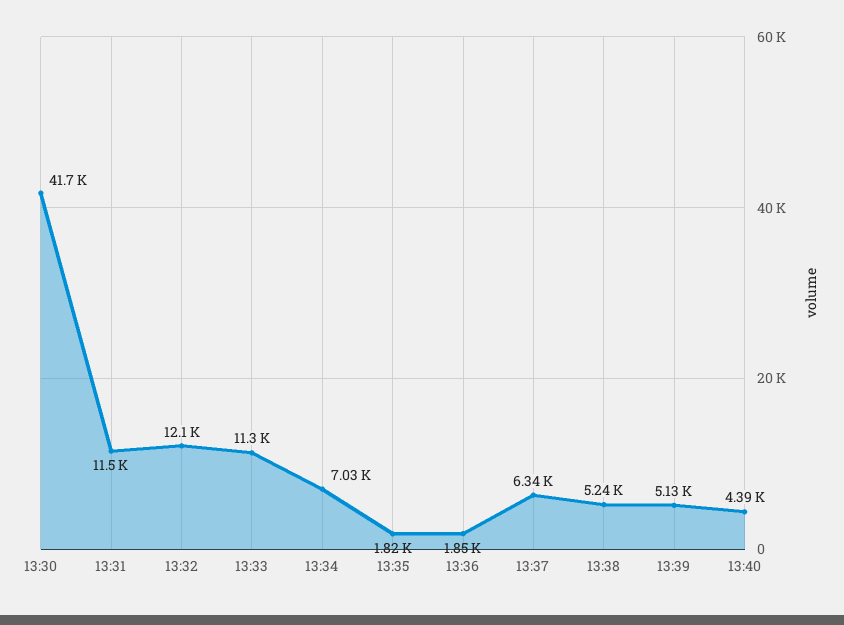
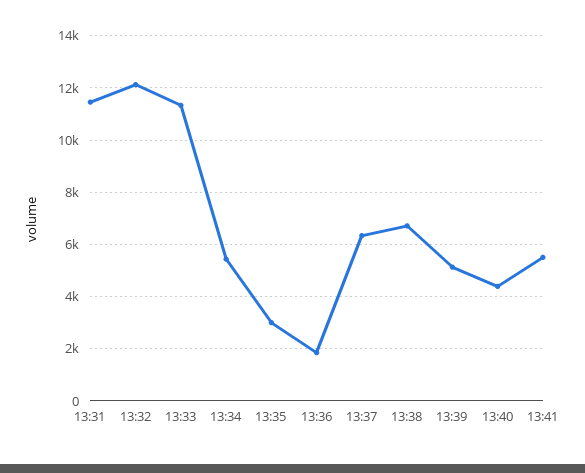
13:30: 41700 -> none
13:34: 7030 -> 5500
13:35: 1820 -> 3000
13:38: 5240 -> 6750
13:41: none -> 5500

